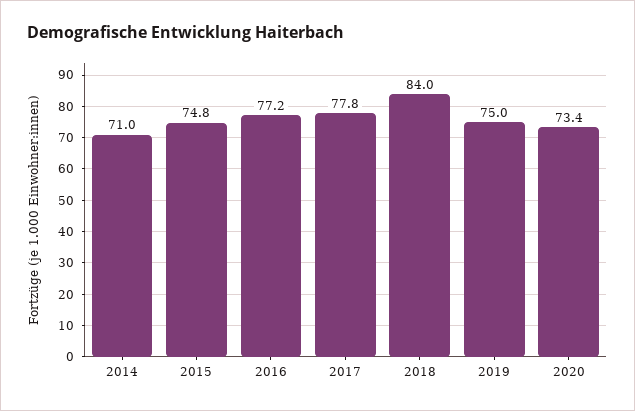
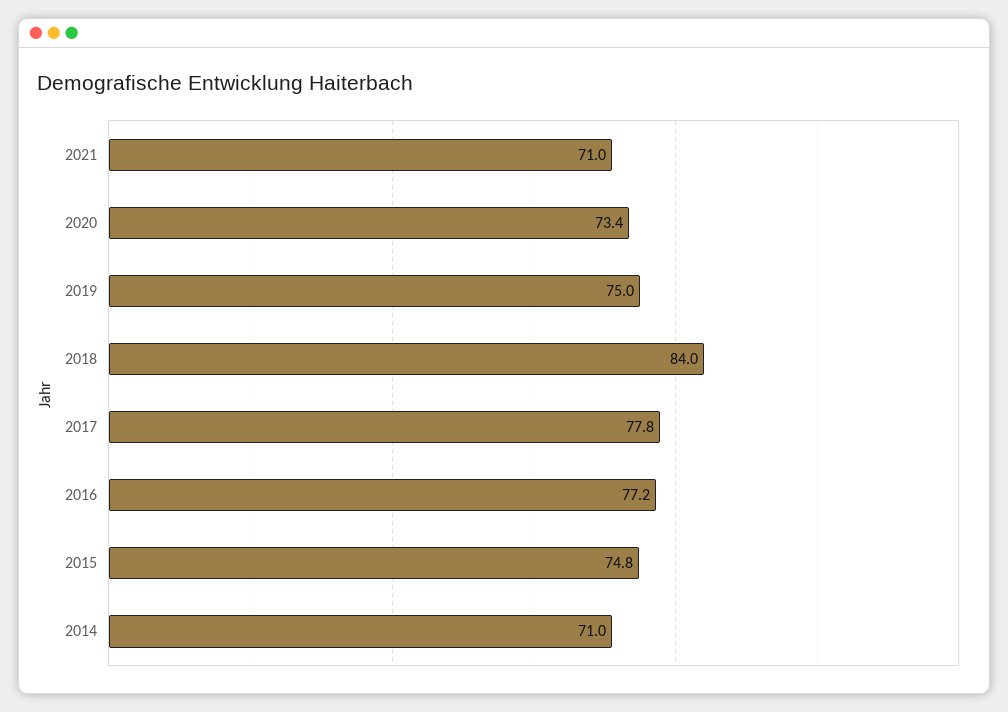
2021: none -> 71

